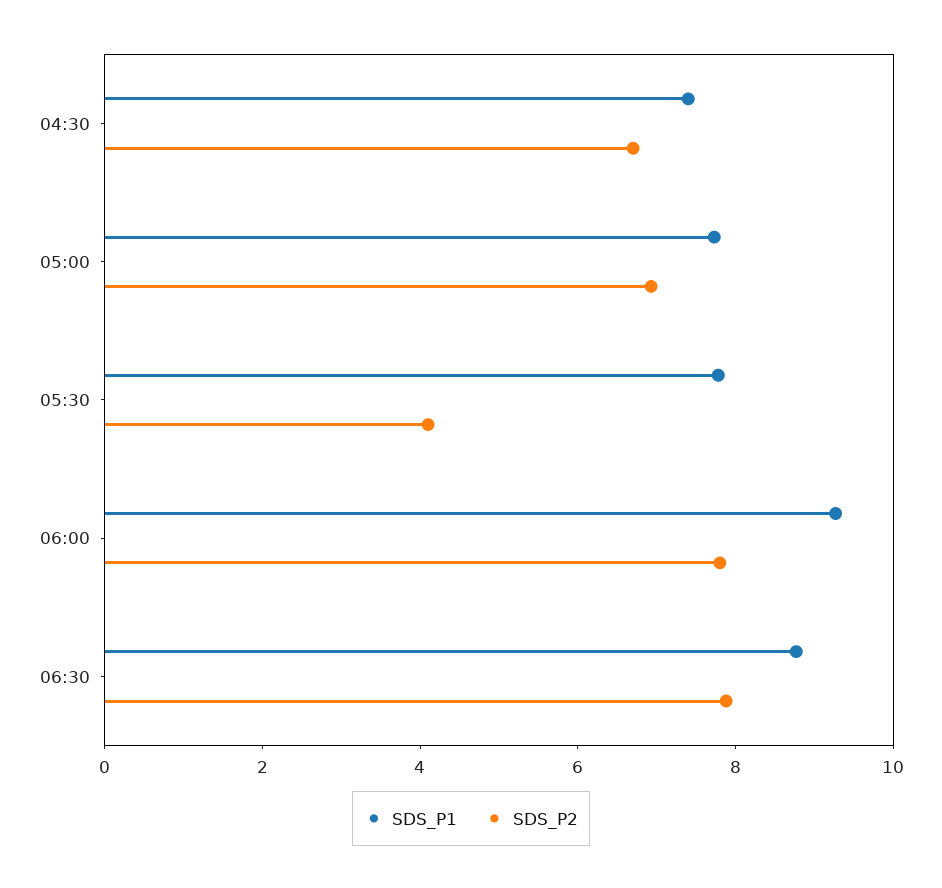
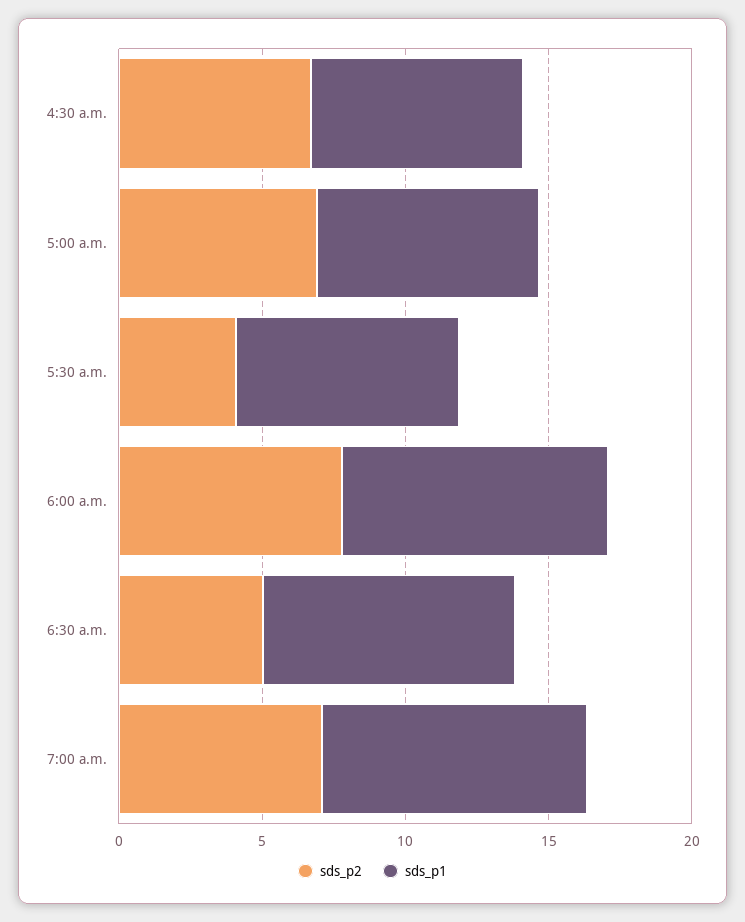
SDS_P2, 06:30: 8 -> 5
SDS_P2, 7:00 a.m.: none -> 7
SDS_P1, 7:00 a.m.: none -> 9

